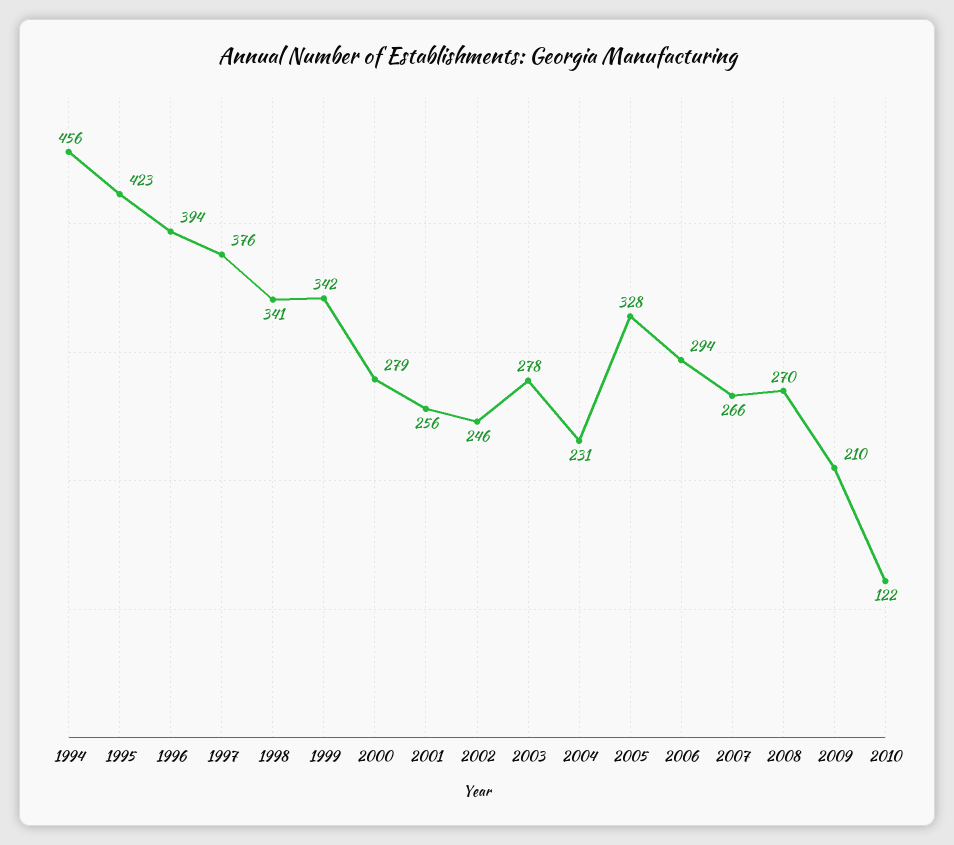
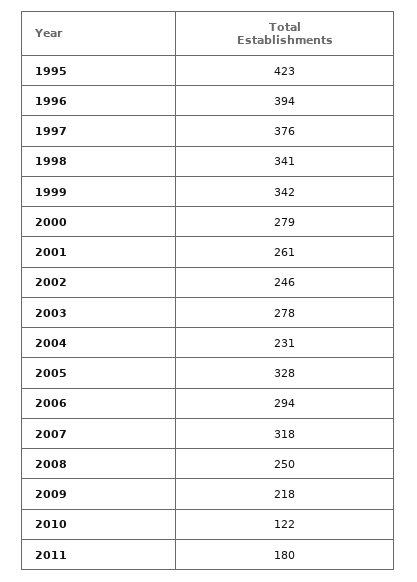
1994: 456 -> none
2001: 256 -> 261
2007: 266 -> 318
2008: 270 -> 250
2009: 210 -> 218
2011: none -> 180

